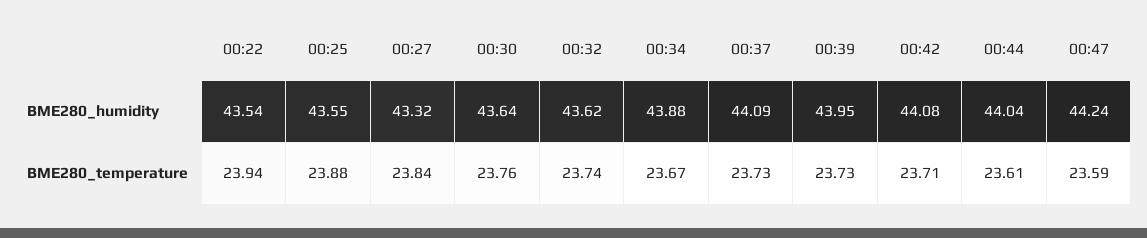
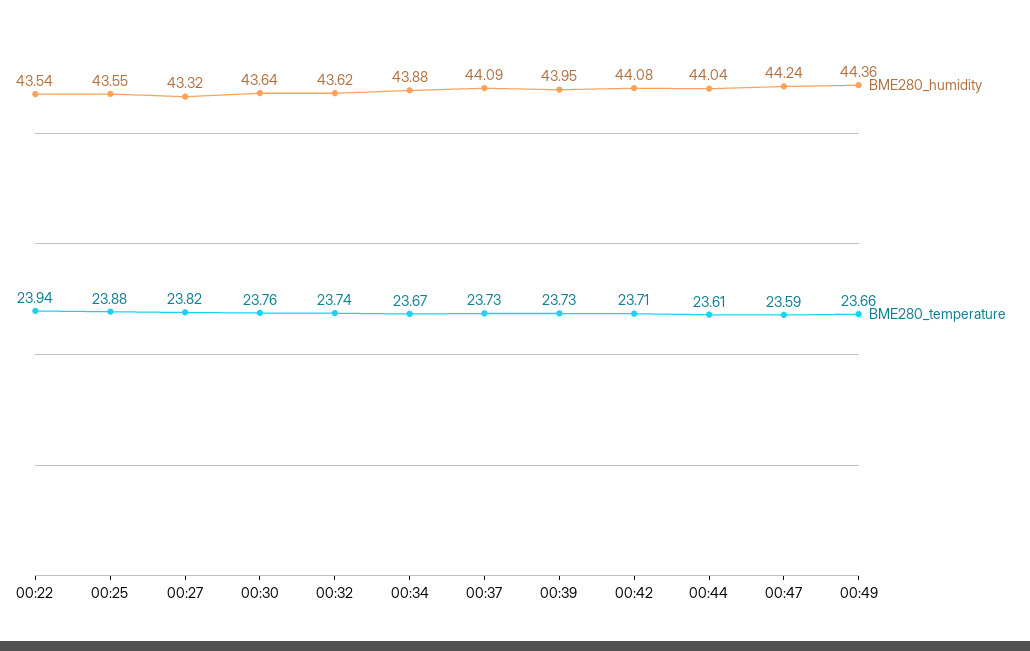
BME280_temperature, 00:27: 23.84 -> 23.82
BME280_humidity, 00:49: none -> 44.36
BME280_temperature, 00:49: none -> 23.66

